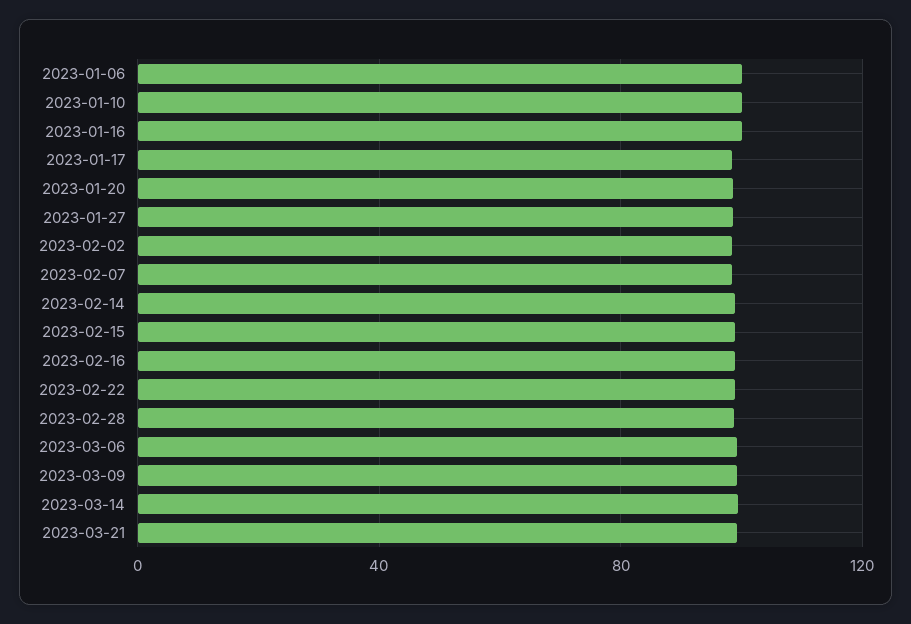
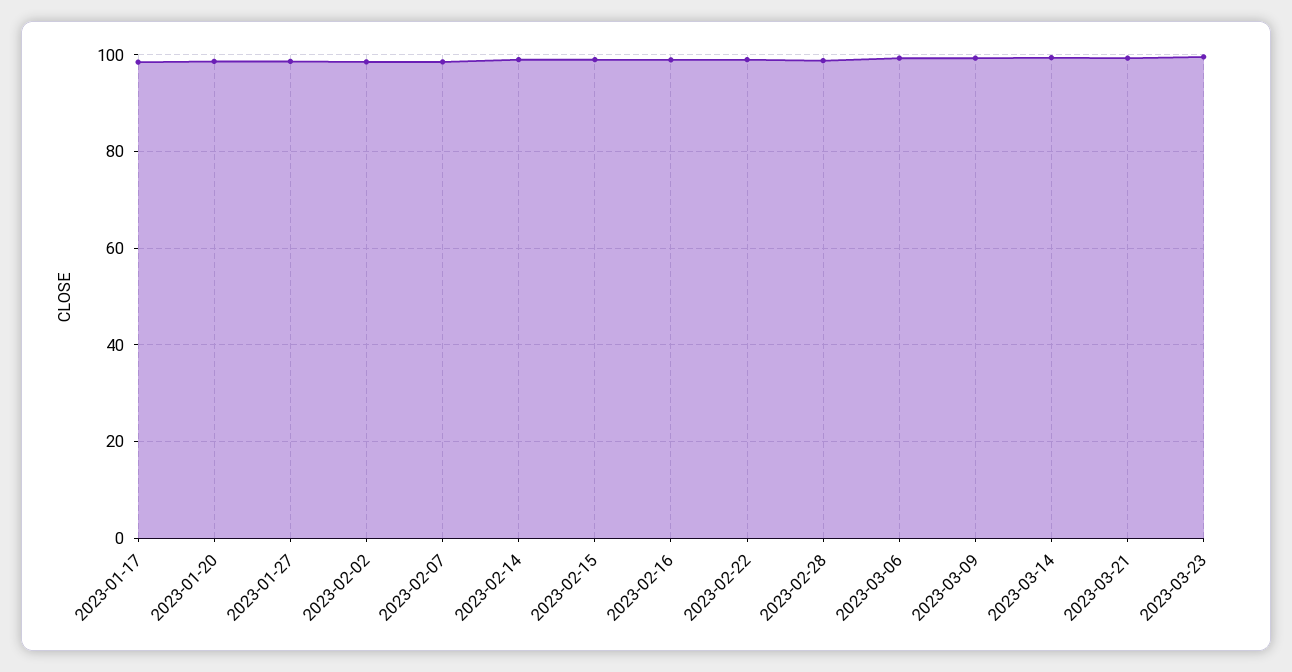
2023-01-06: 100 -> none
2023-01-10: 100 -> none
2023-01-16: 100 -> none
2023-03-23: none -> 100

